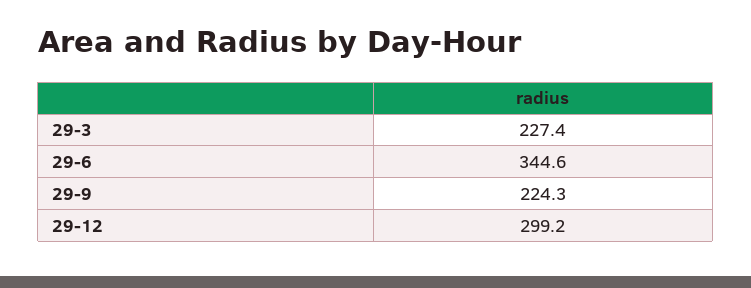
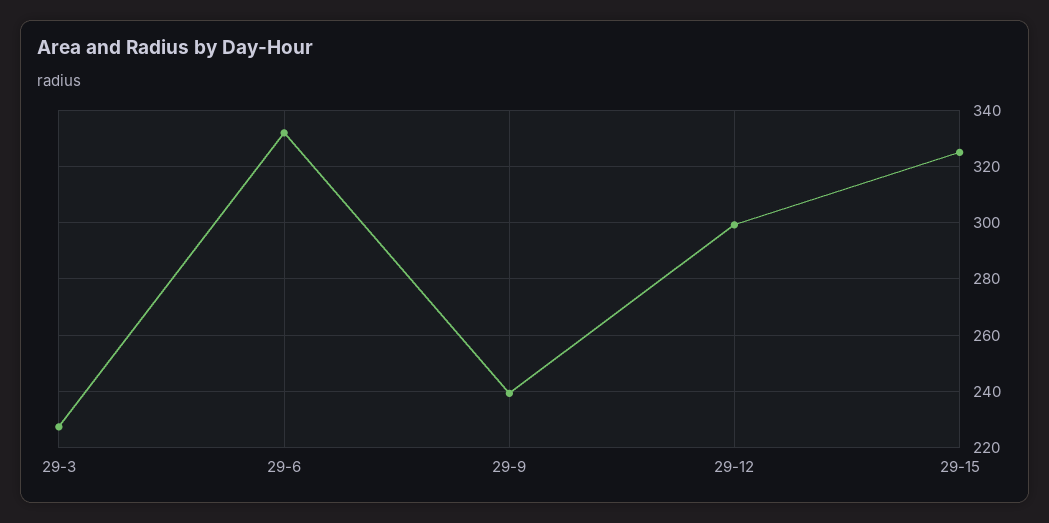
29-6: 344.6 -> 332.5
29-9: 224.3 -> 240
29-15: none -> 325

